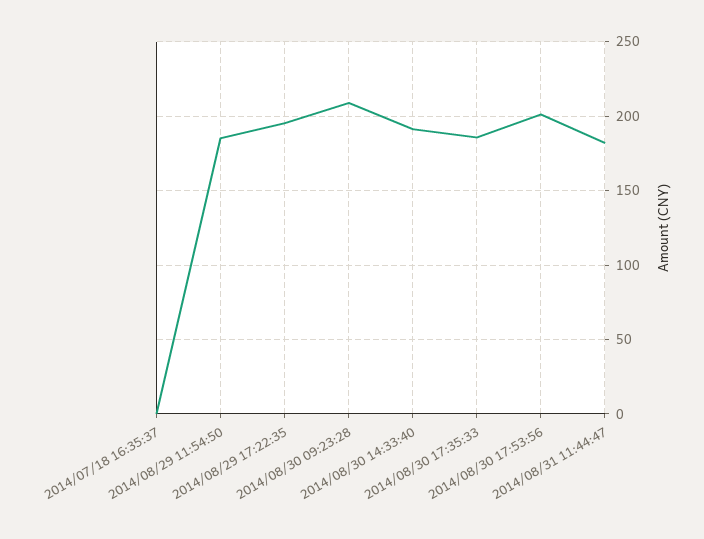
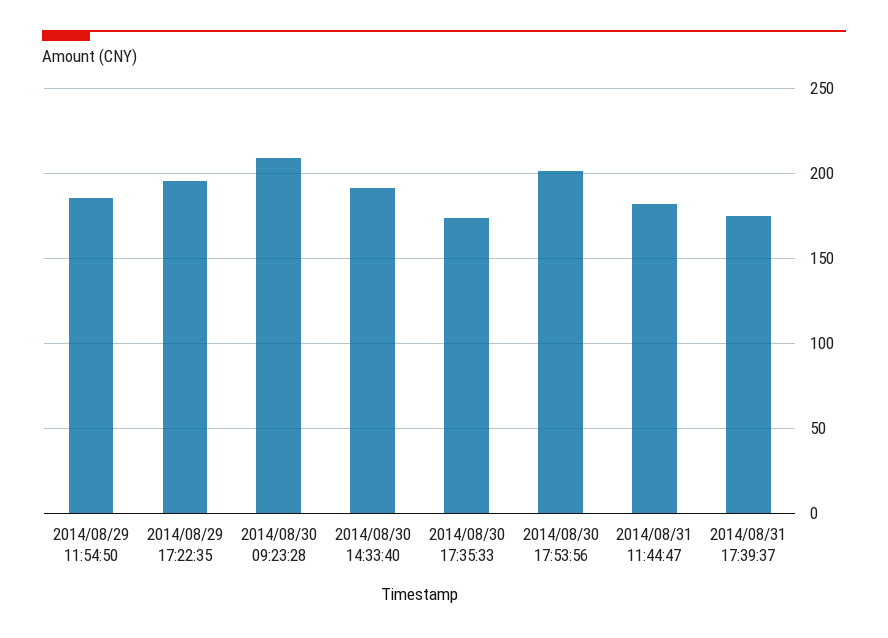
2014/07/18 16:35:37: 0 -> none
2014/08/30 17:35:33: 185 -> 175
2014/08/31 17:39:37: none -> 175

